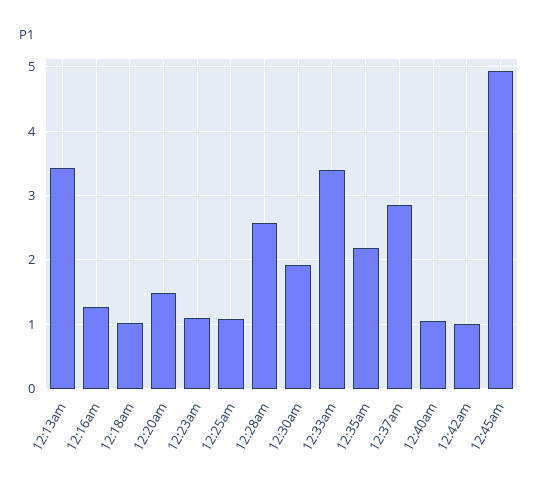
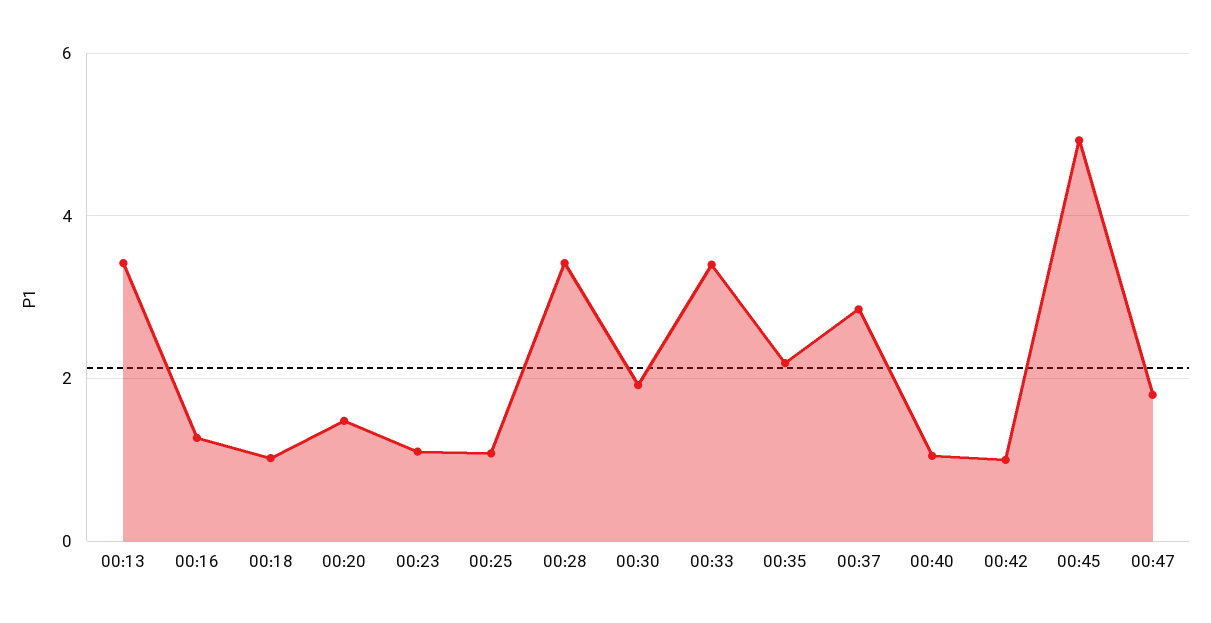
12:28am: 2.6 -> 3.4
00:47: none -> 1.8

